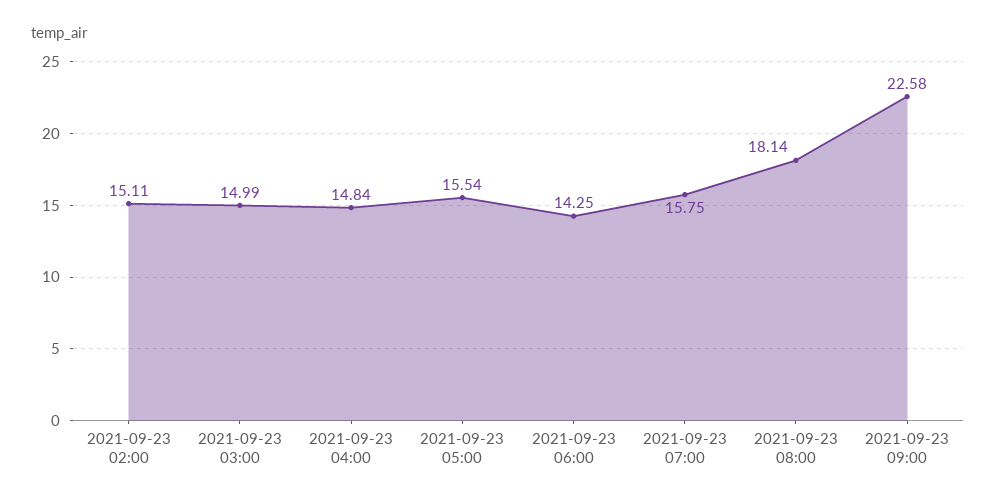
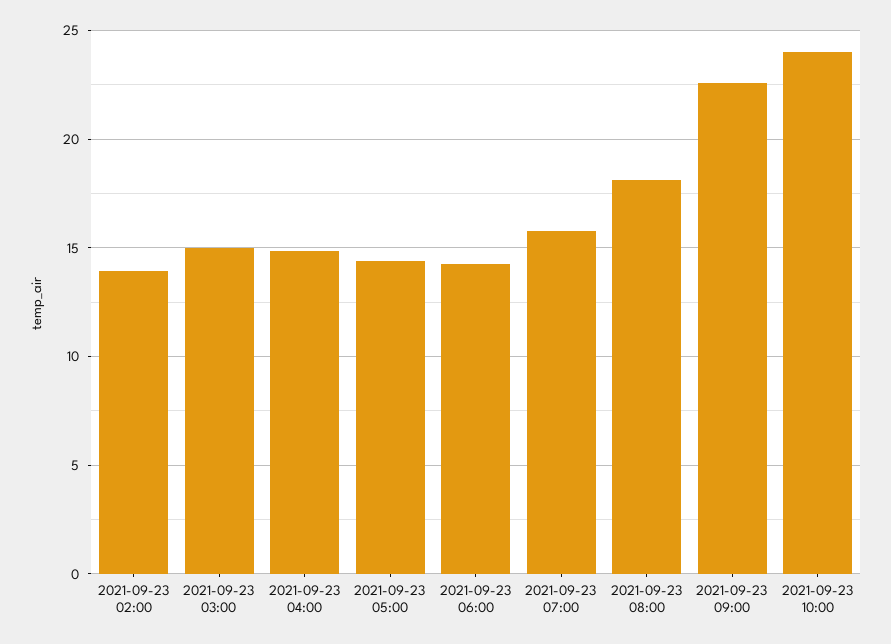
2021-09-23 02:00: 15.11 -> 14
2021-09-23 05:00: 15.54 -> 14.5
2021-09-23 10:00: none -> 24

